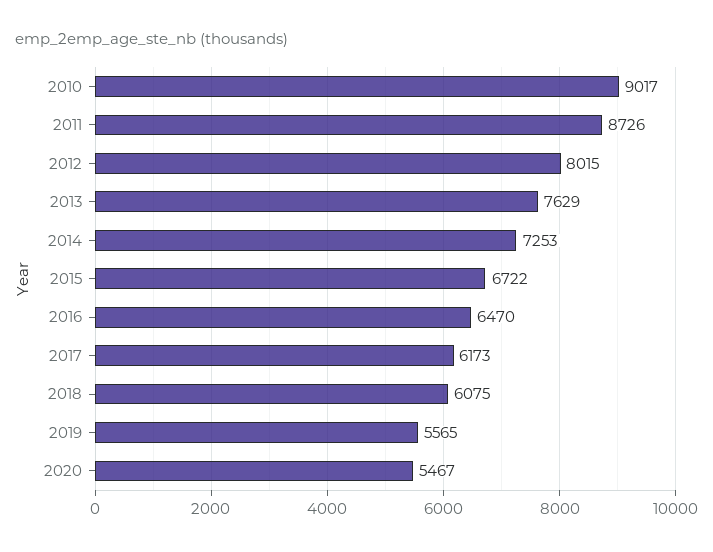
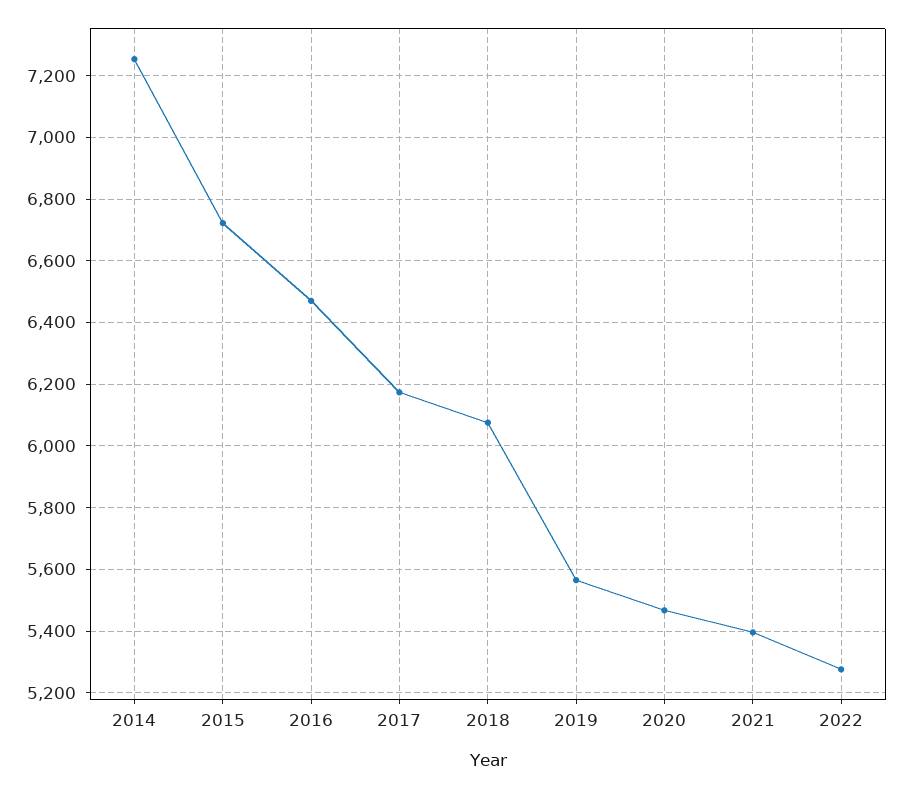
2010: 9017 -> none
2011: 8726 -> none
2012: 8015 -> none
2013: 7629 -> none
2021: none -> 5400
2022: none -> 5280

